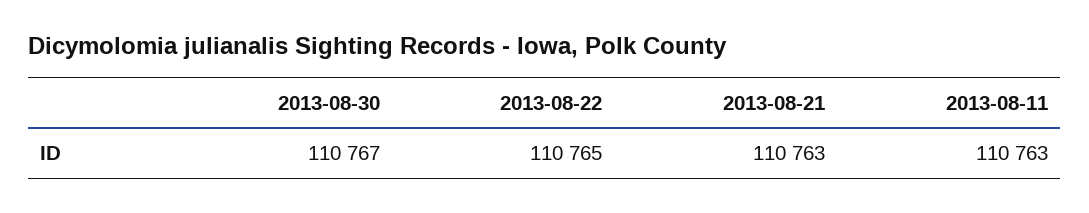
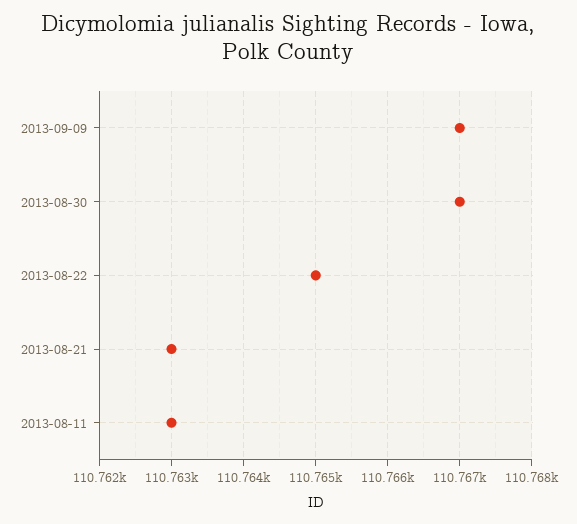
2013-09-09: none -> 110767

